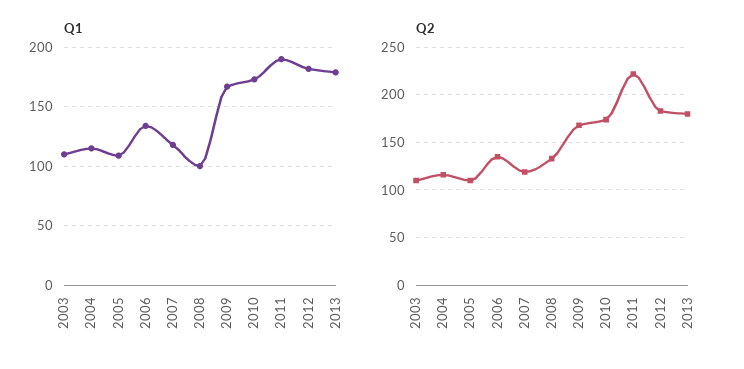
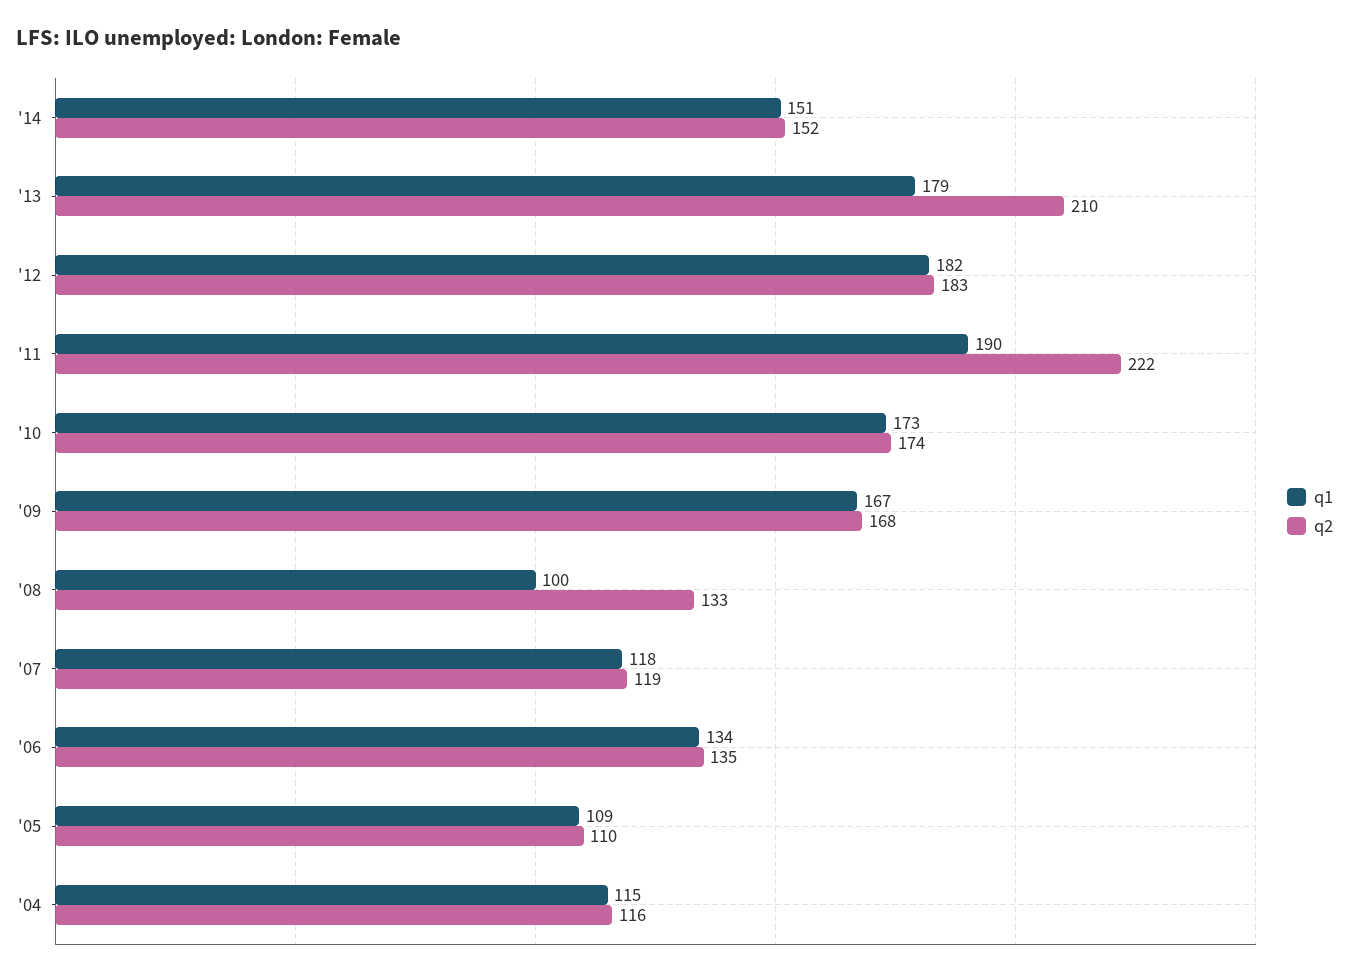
Q1, 2003: 110 -> none
Q2, 2003: 110 -> none
Q2, 2013: 180 -> 210
Q1, '14: none -> 151
Q2, '14: none -> 152

